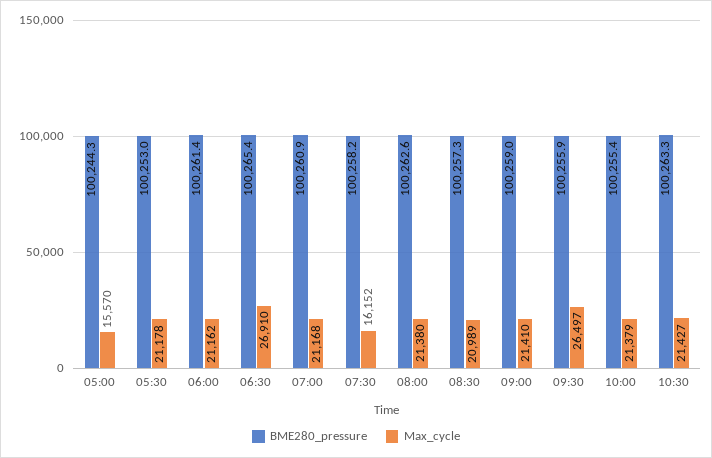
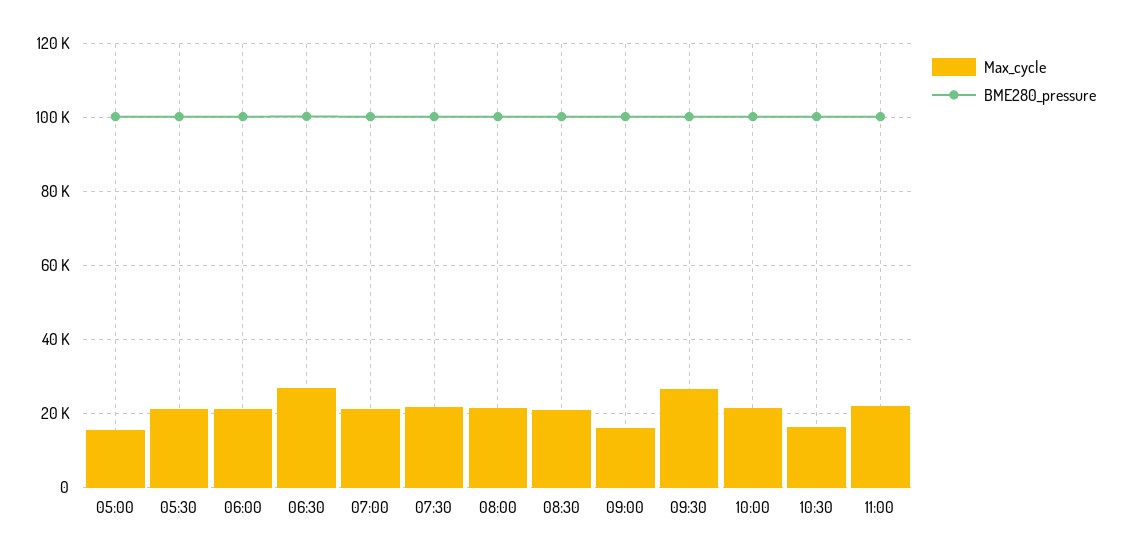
Max_cycle, 07:30: 16152 -> 22000
Max_cycle, 09:00: 21410 -> 16000
Max_cycle, 10:30: 21427 -> 16000
Max_cycle, 11:00: none -> 22000
BME280_pressure, 11:00: none -> 100000

